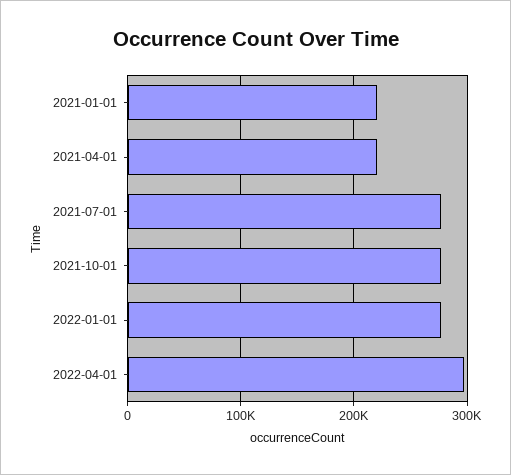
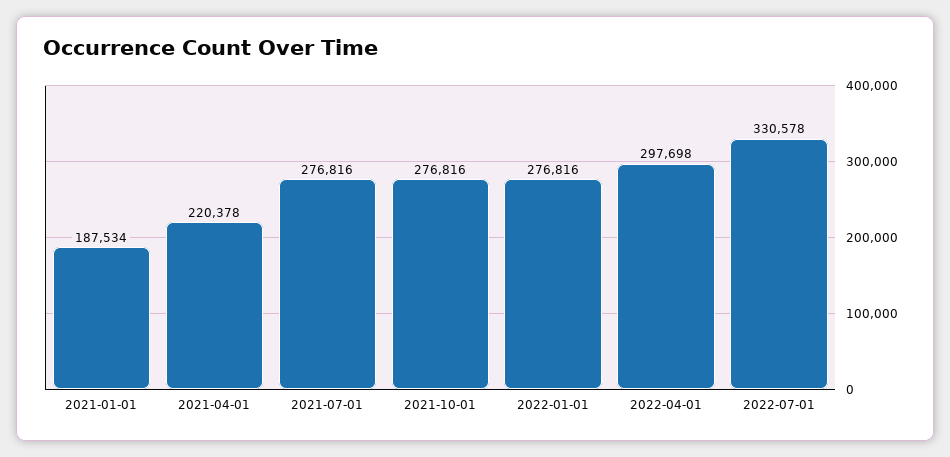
2021-01-01: 220000 -> 187534
2022-07-01: none -> 330578

